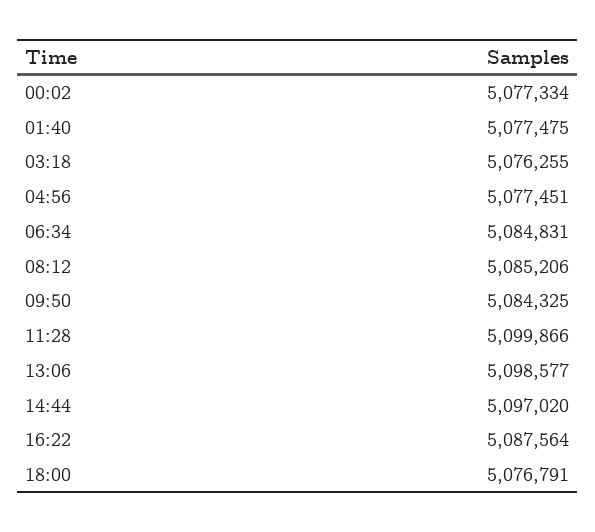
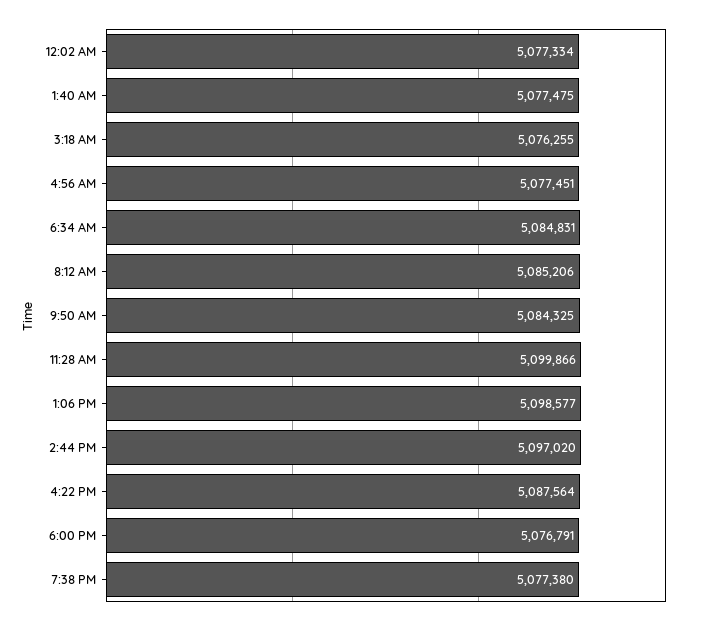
7:38 PM: none -> 5077380

